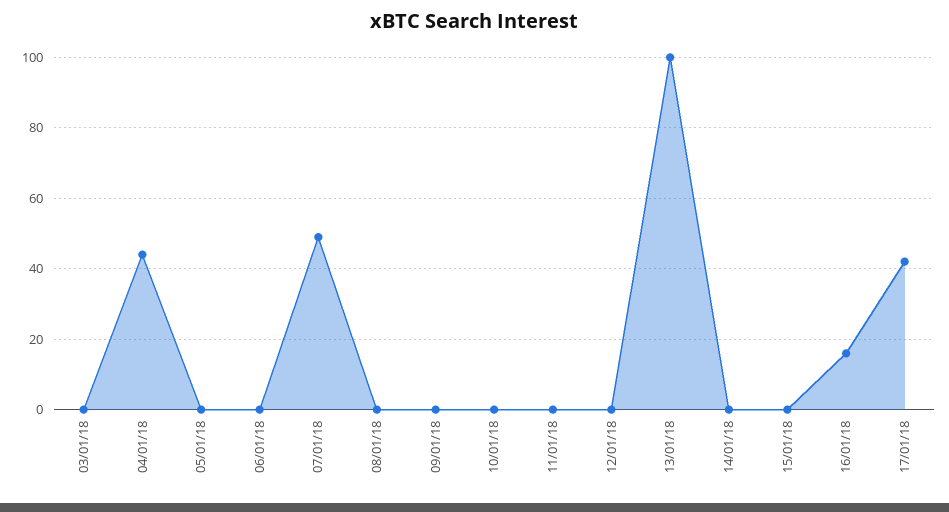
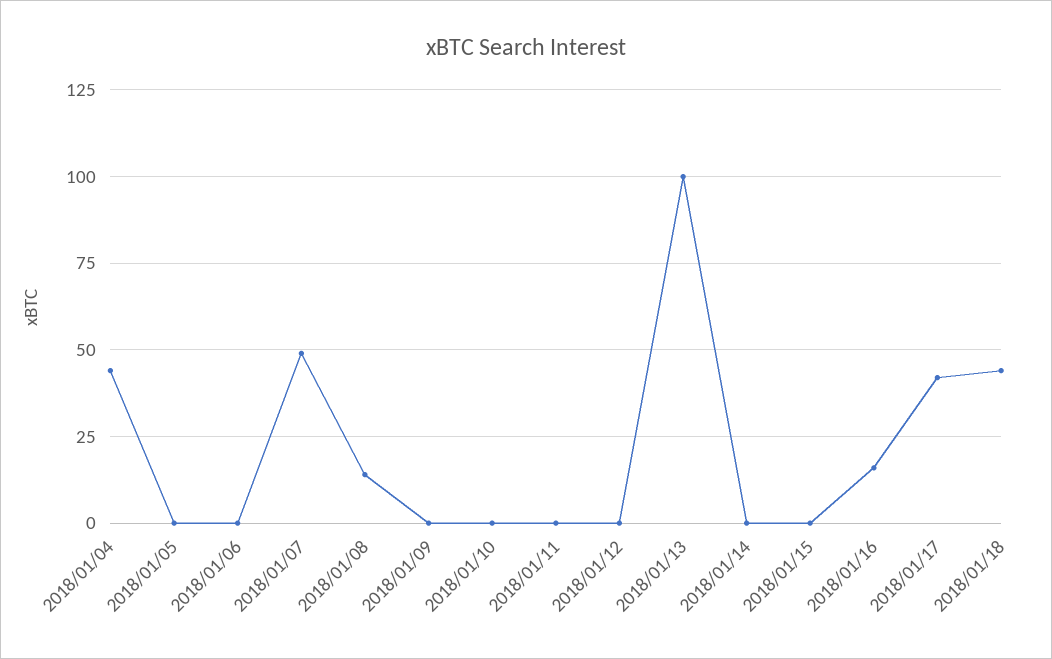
03/01/18: 0 -> none
08/01/18: 0 -> 15
2018/01/18: none -> 45

